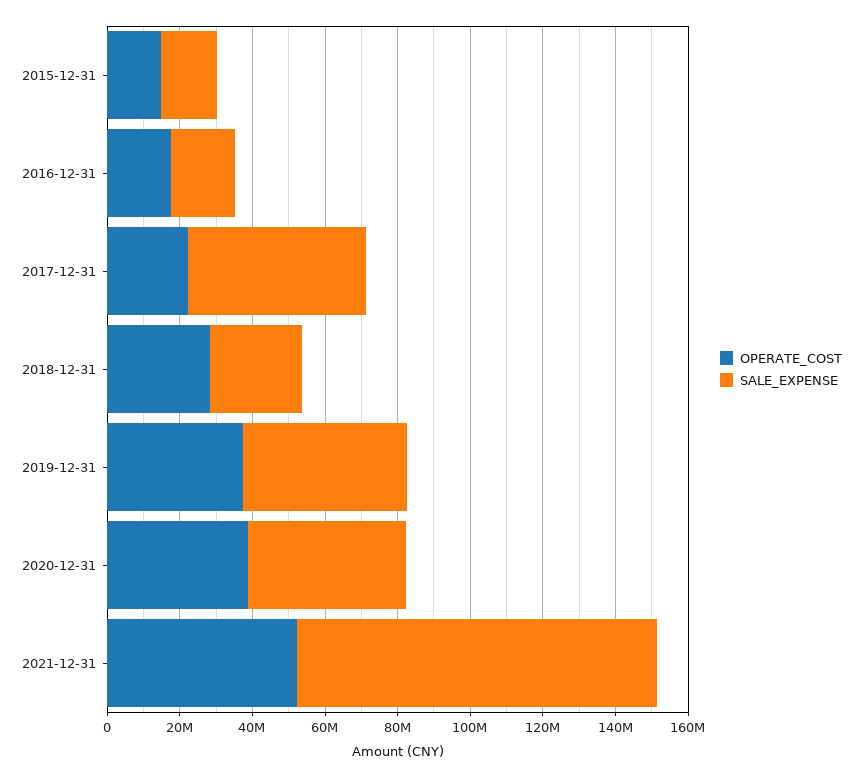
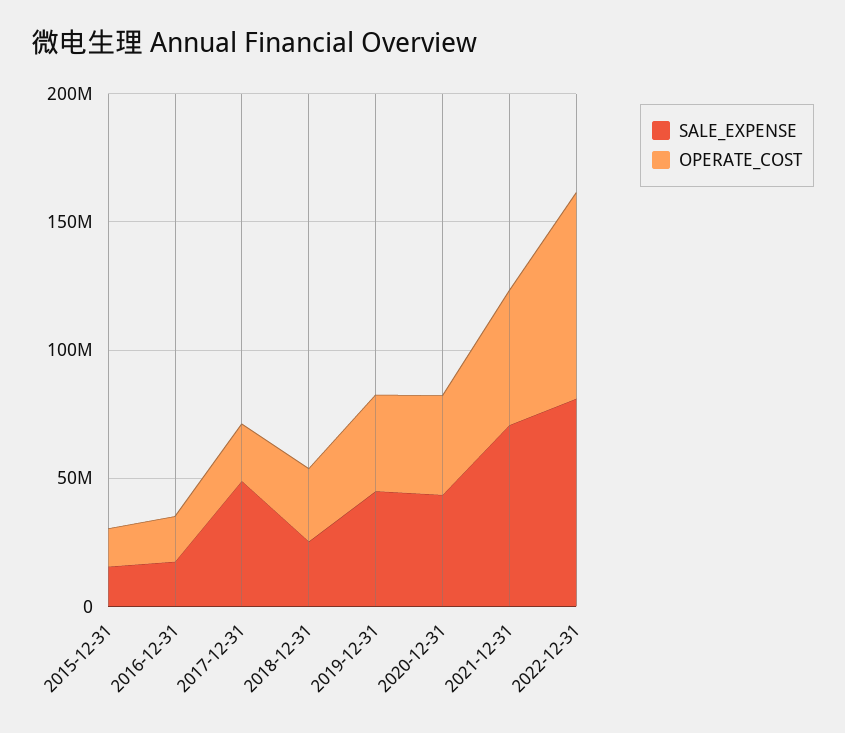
SALE_EXPENSE, 2021-12-31: 100000000 -> 70000000
SALE_EXPENSE, 2022-12-31: none -> 80000000
OPERATE_COST, 2022-12-31: none -> 80000000

